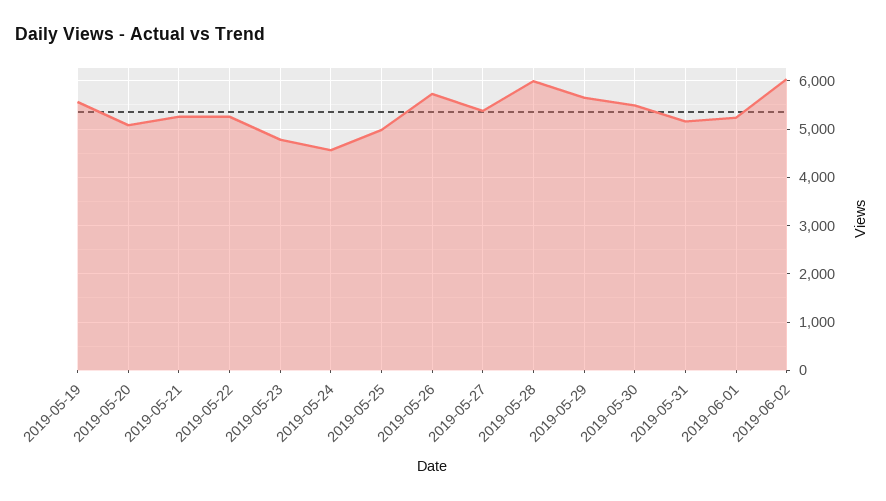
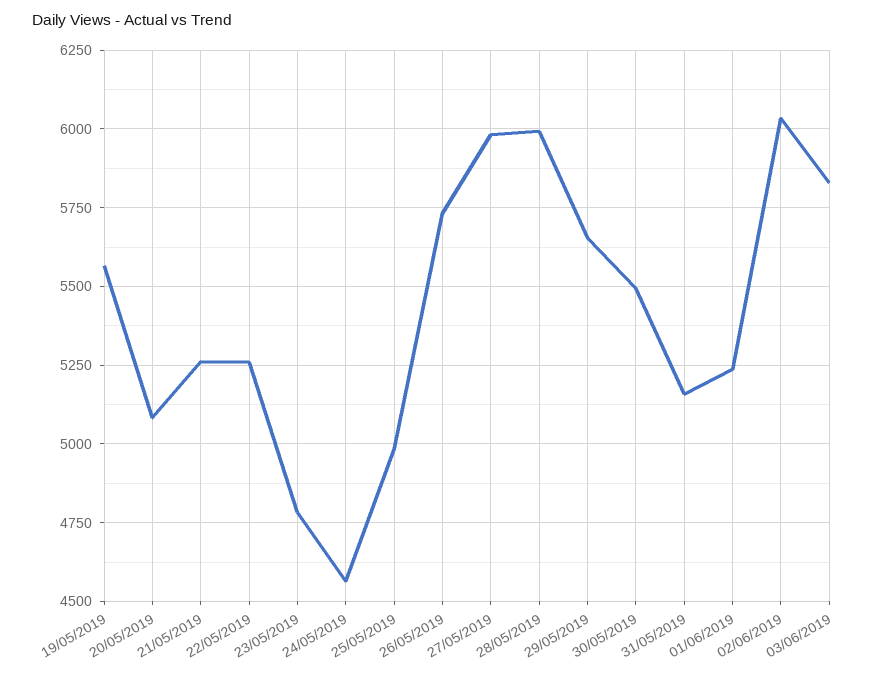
2019-05-27: 5400 -> 5975
03/06/2019: none -> 5825

